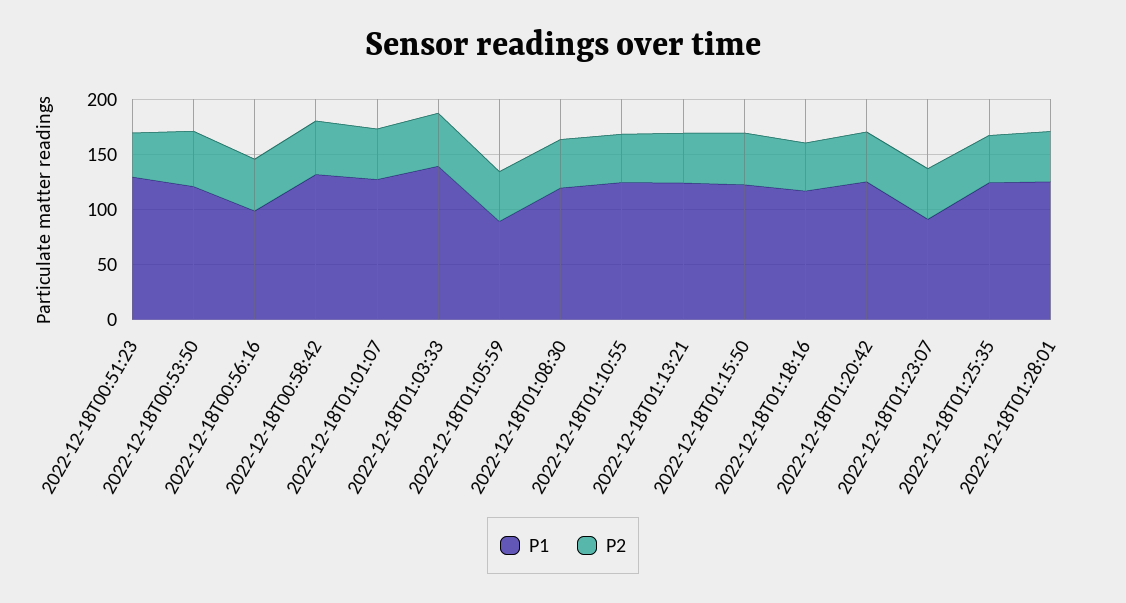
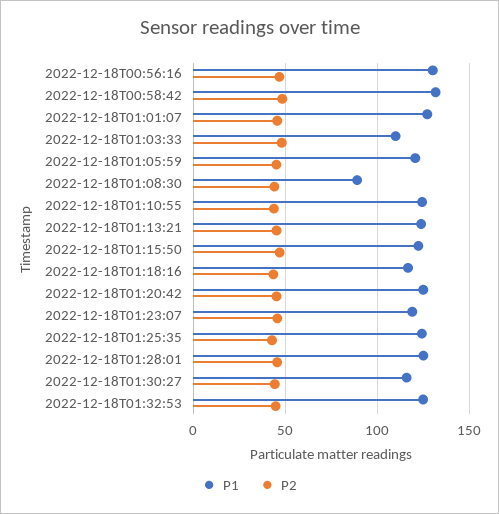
P1, 2022-12-18T00:51:23: 130 -> none
P2, 2022-12-18T00:51:23: 40 -> none
P1, 2022-12-18T00:53:50: 120 -> none
P2, 2022-12-18T00:53:50: 50 -> none
P1, 2022-12-18T00:56:16: 100 -> 130
P1, 2022-12-18T01:03:33: 140 -> 110
P1, 2022-12-18T01:05:59: 90 -> 120
P1, 2022-12-18T01:08:30: 120 -> 90
P1, 2022-12-18T01:23:07: 90 -> 120
P1, 2022-12-18T01:30:27: none -> 115
P2, 2022-12-18T01:30:27: none -> 45
P1, 2022-12-18T01:32:53: none -> 125
P2, 2022-12-18T01:32:53: none -> 45

